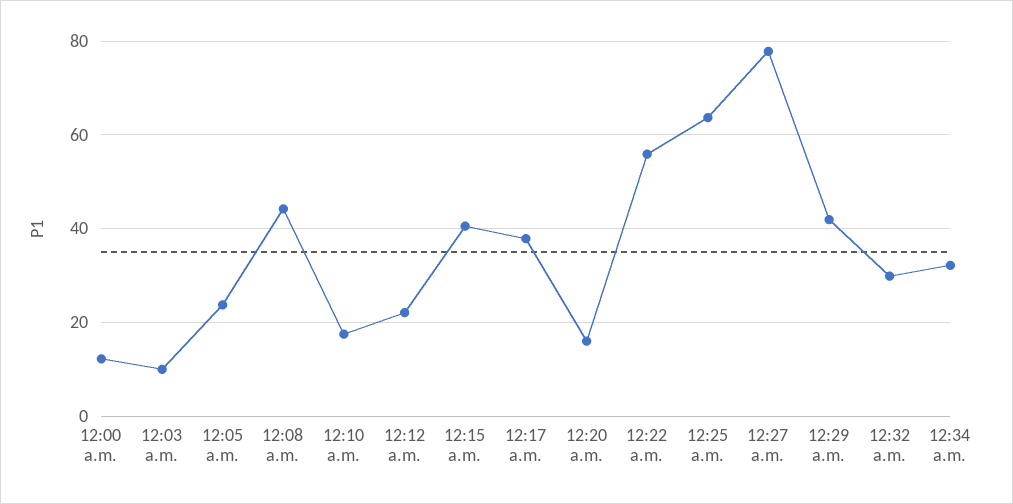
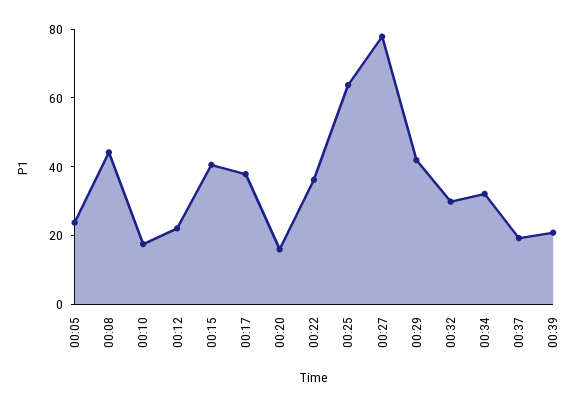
12:00 a.m.: 12 -> none
12:03 a.m.: 10 -> none
12:22 a.m.: 56 -> 35
00:37: none -> 20
00:39: none -> 20

